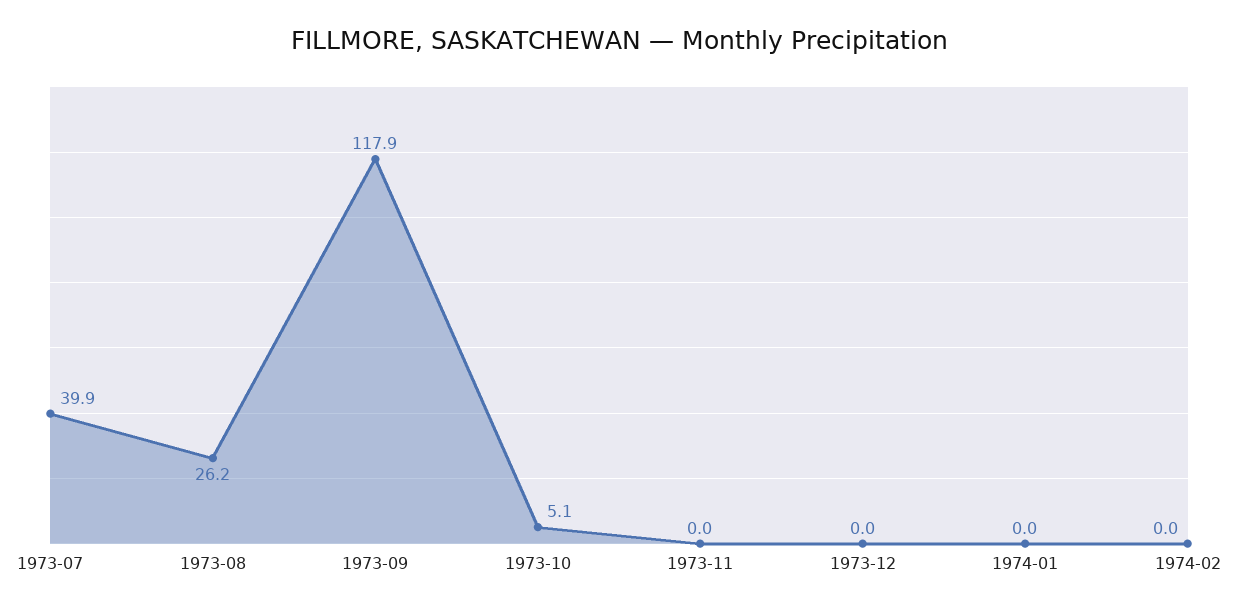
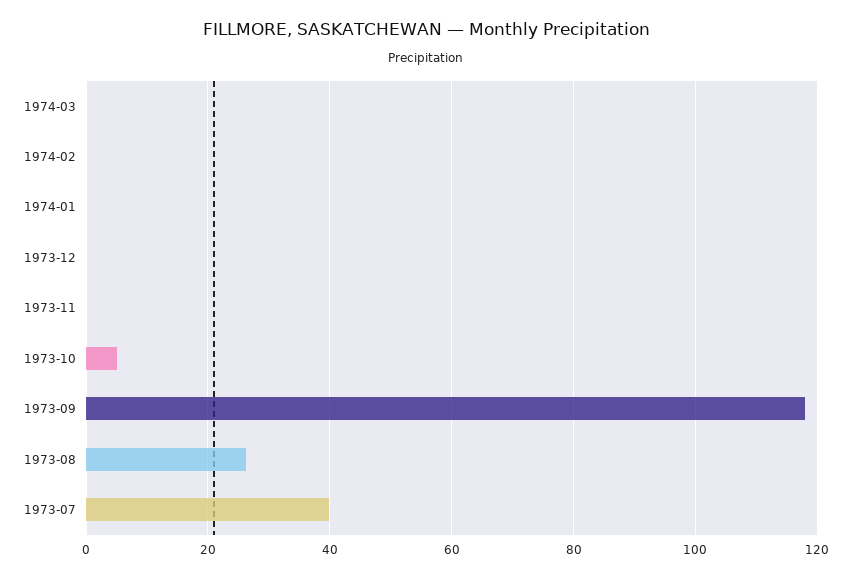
1974-03: none -> 0

